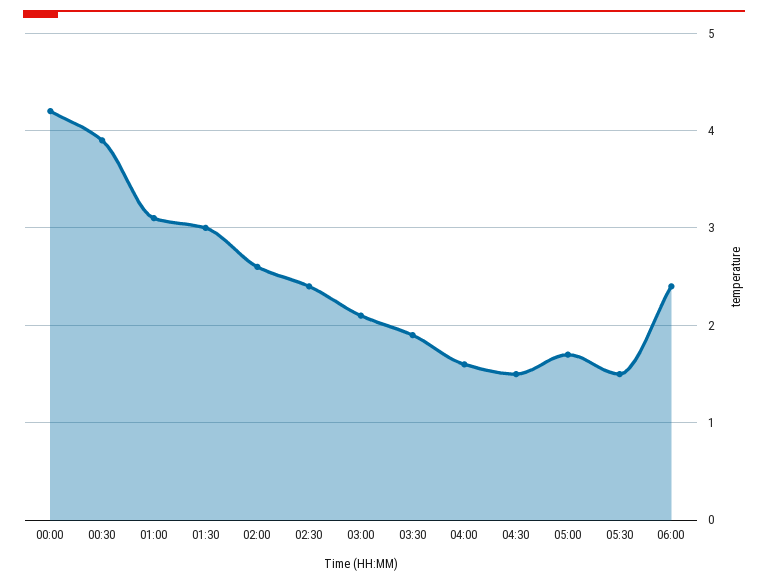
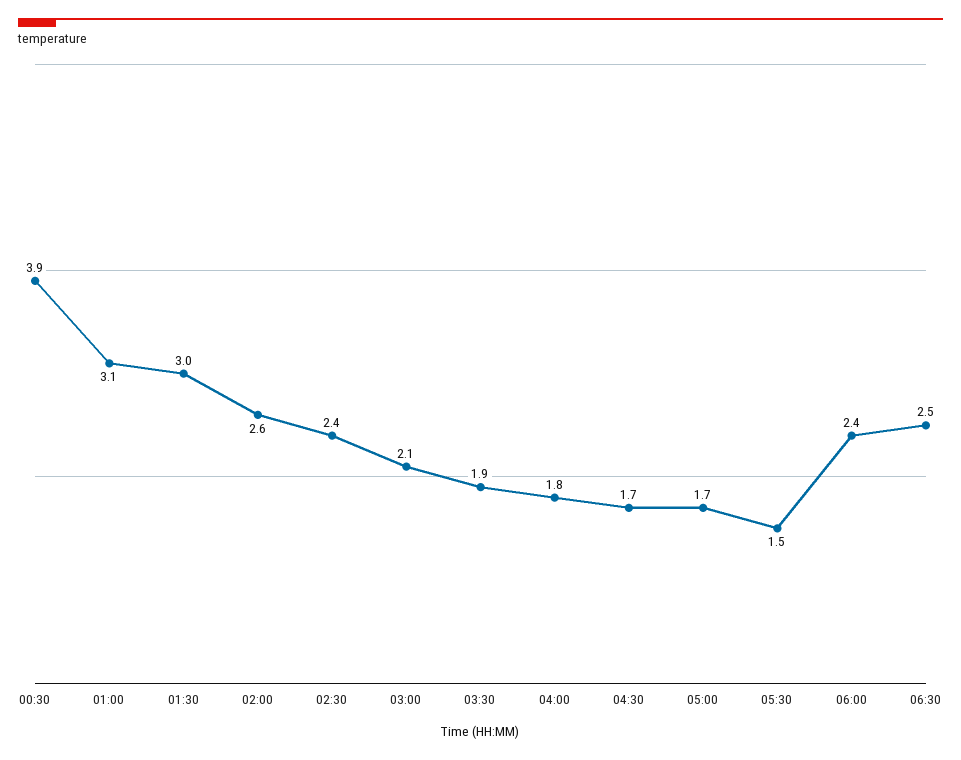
00:00: 4.2 -> none
04:00: 1.6 -> 1.8
04:30: 1.5 -> 1.7
06:30: none -> 2.5

